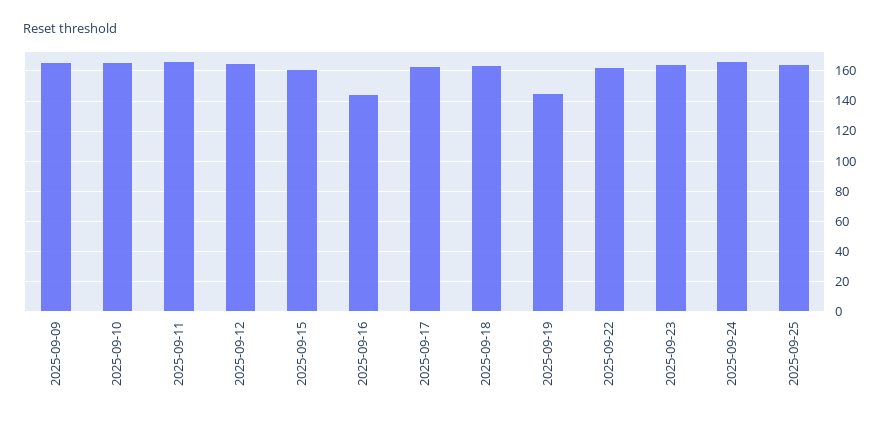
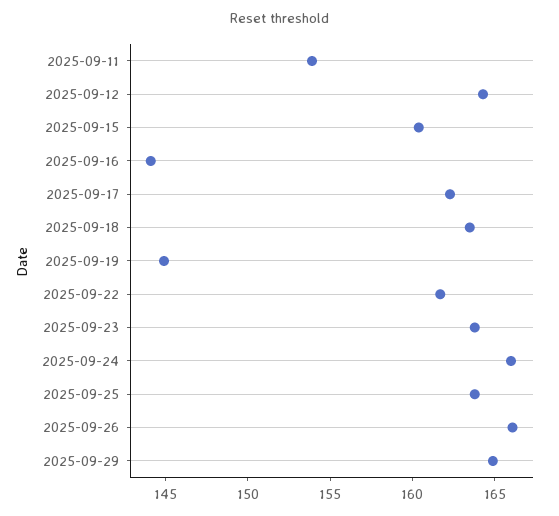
2025-09-09: 165 -> none
2025-09-10: 165 -> none
2025-09-11: 165 -> 154
2025-09-26: none -> 166
2025-09-29: none -> 165

